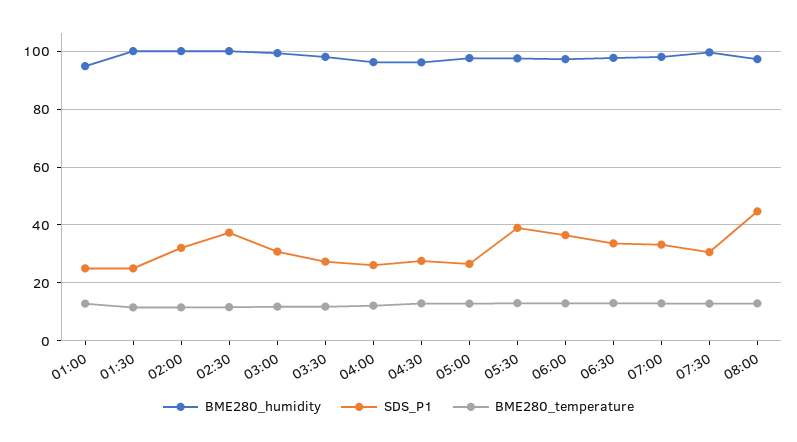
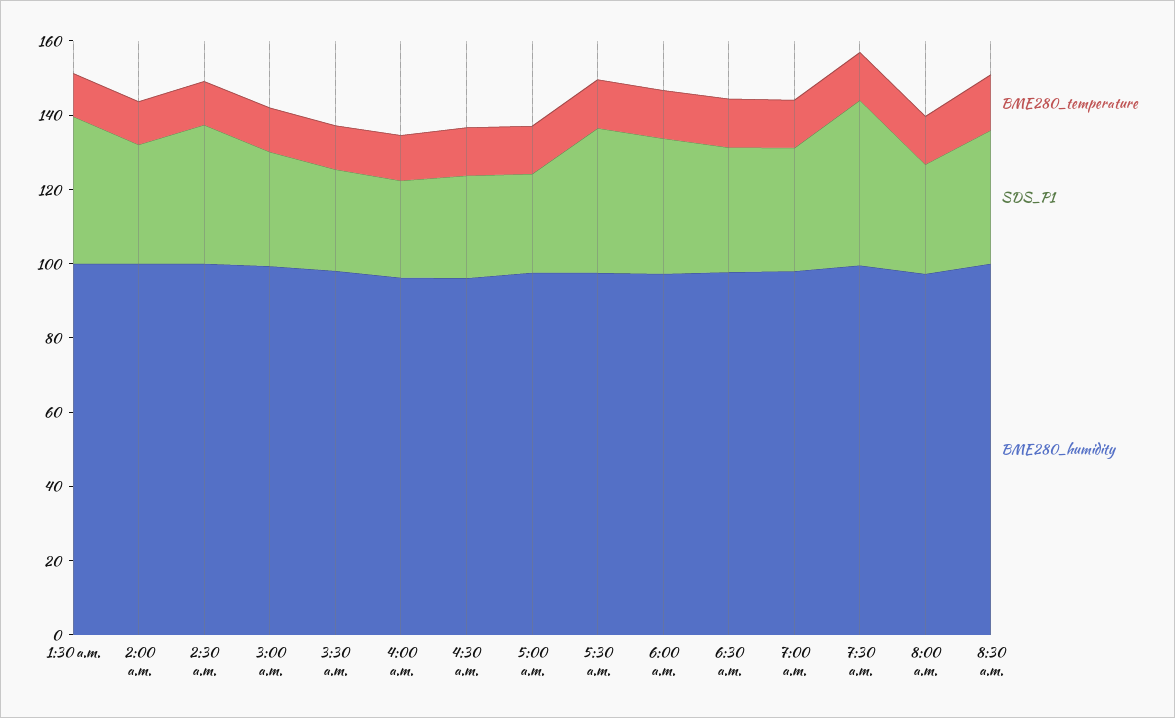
BME280_humidity, 01:00: 95 -> none
SDS_P1, 01:00: 25 -> none
BME280_temperature, 01:00: 12.5 -> none
SDS_P1, 01:30: 25 -> 40
SDS_P1, 07:30: 30 -> 45
SDS_P1, 08:00: 45 -> 30
BME280_temperature, 8:30 a.m.: none -> 15
SDS_P1, 8:30 a.m.: none -> 35
BME280_humidity, 8:30 a.m.: none -> 100

